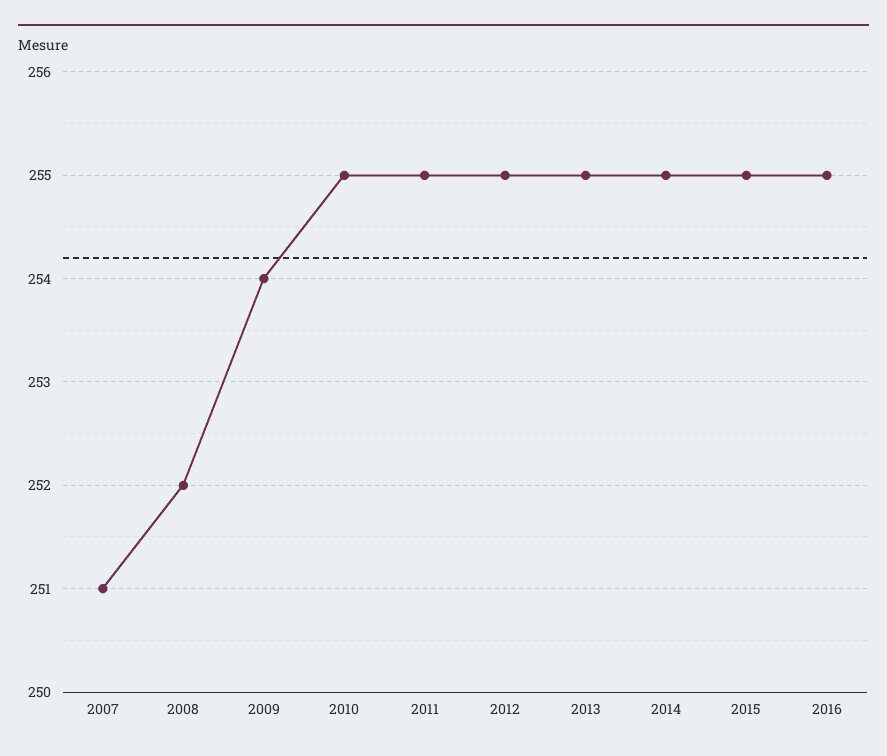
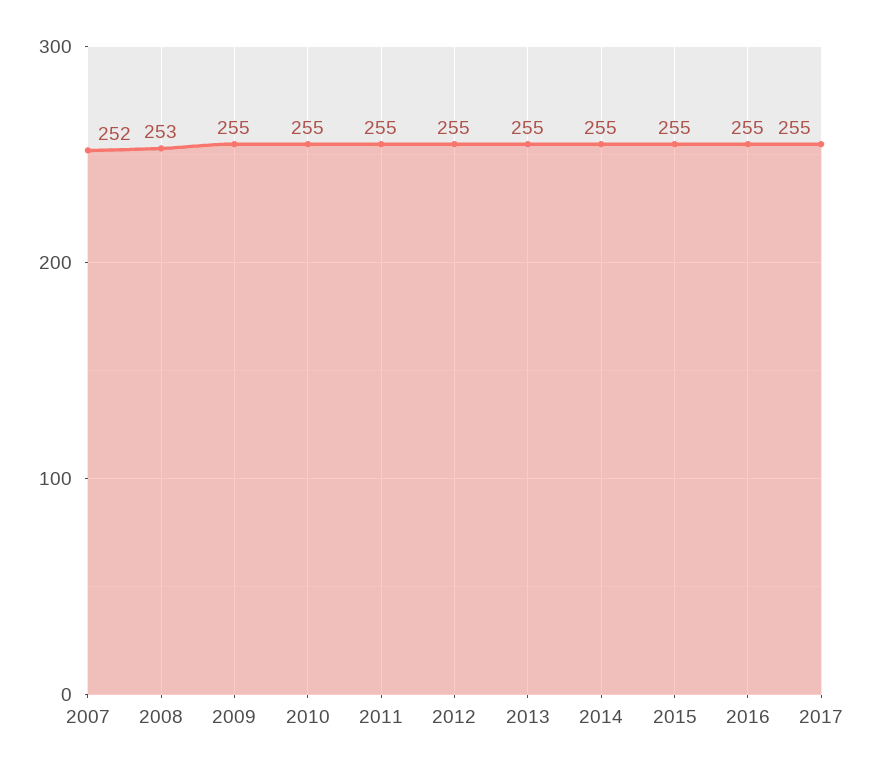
2007: 251 -> 252
2008: 252 -> 253
2009: 254 -> 255
2017: none -> 255

